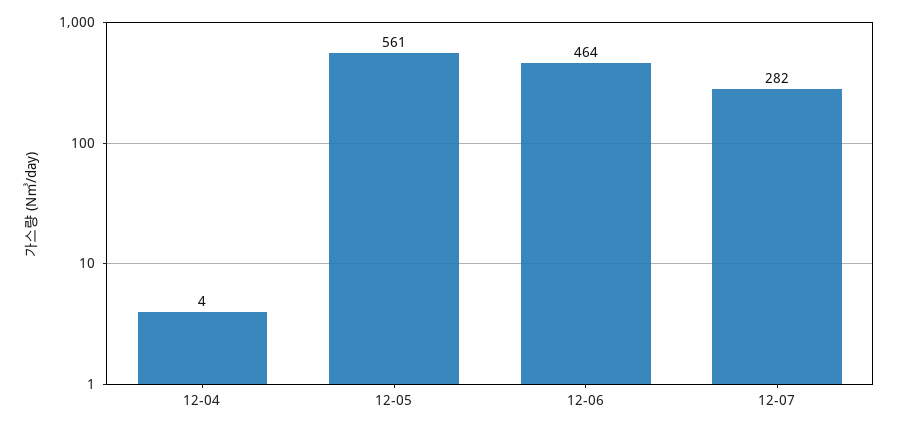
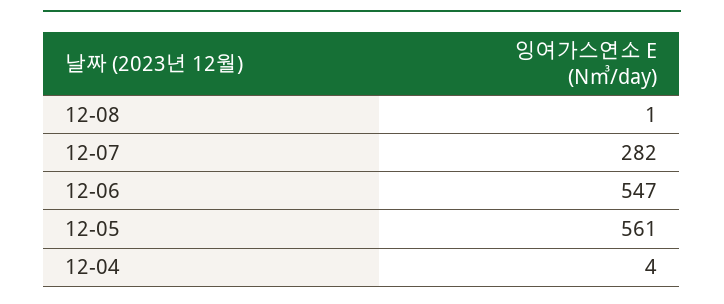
12-06: 464 -> 547
12-08: none -> 1

